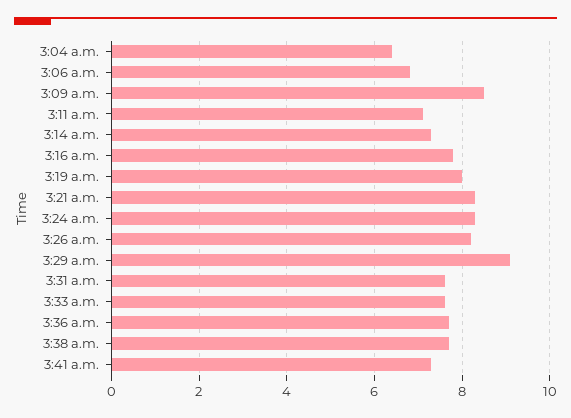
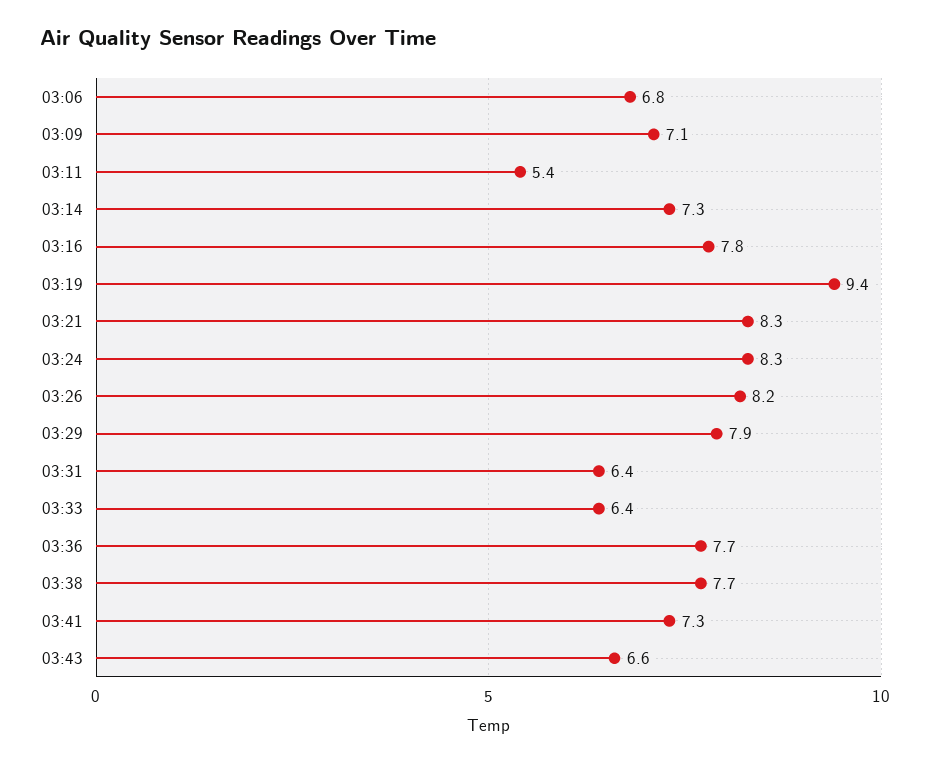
3:04 a.m.: 6.5 -> none
3:09 a.m.: 8.5 -> 7.1
3:11 a.m.: 7 -> 5.4
3:19 a.m.: 8 -> 9.4
3:29 a.m.: 9 -> 7.9
3:31 a.m.: 7.5 -> 6.4
3:33 a.m.: 7.5 -> 6.4
03:43: none -> 6.6

